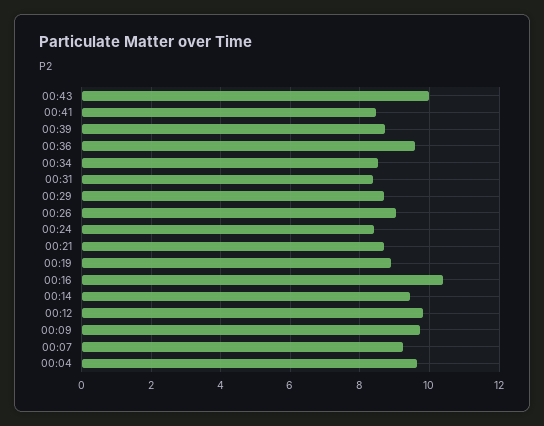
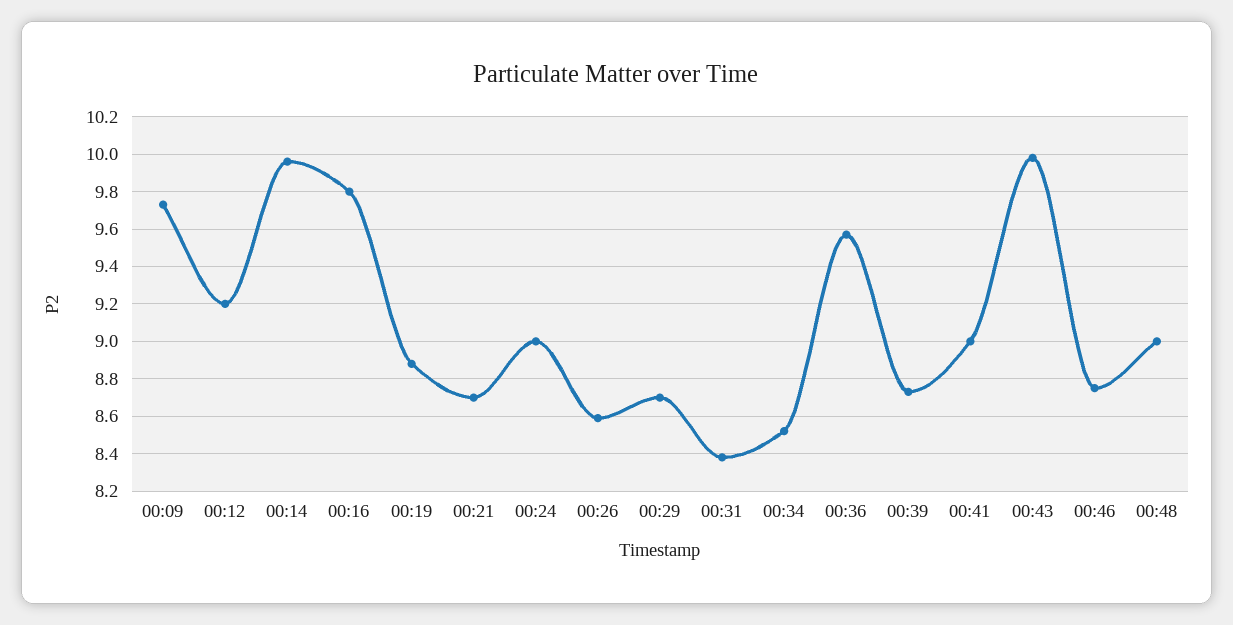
00:41: 8.4 -> 9
00:26: 9 -> 8.6
00:24: 8.4 -> 9
00:16: 10.4 -> 9.8
00:14: 9.4 -> 9.95
00:12: 9.8 -> 9.2
00:07: 9.2 -> none
00:04: 9.6 -> none
00:46: none -> 8.75
00:48: none -> 9

